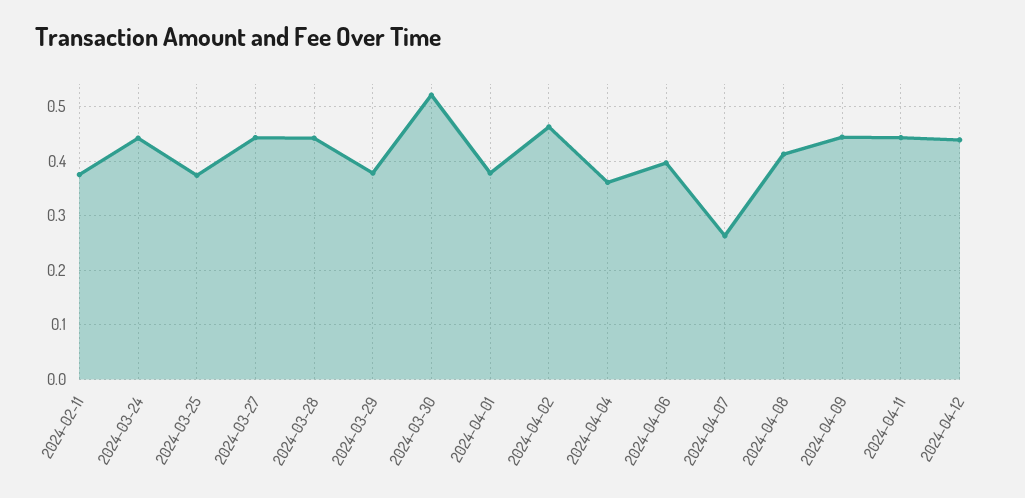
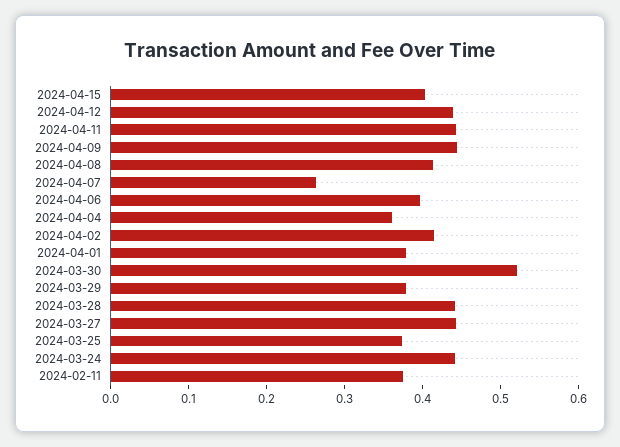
2024-04-02: 0.46 -> 0.42
2024-04-15: none -> 0.4

